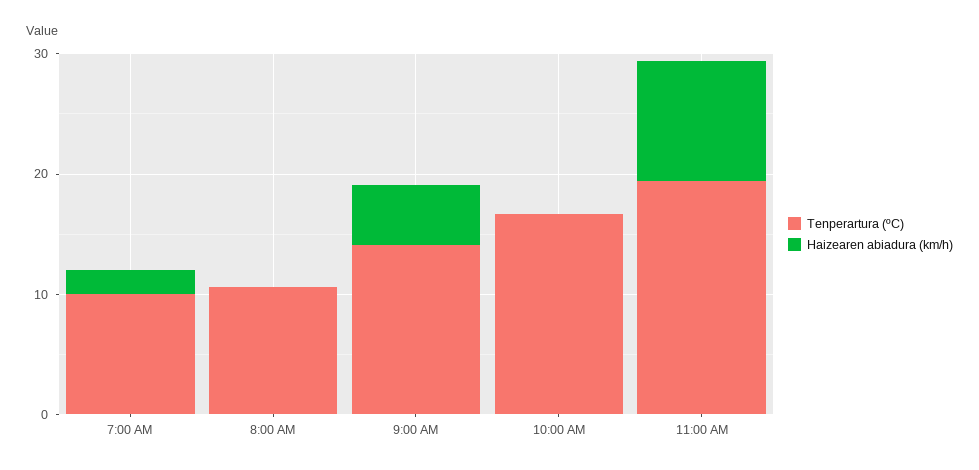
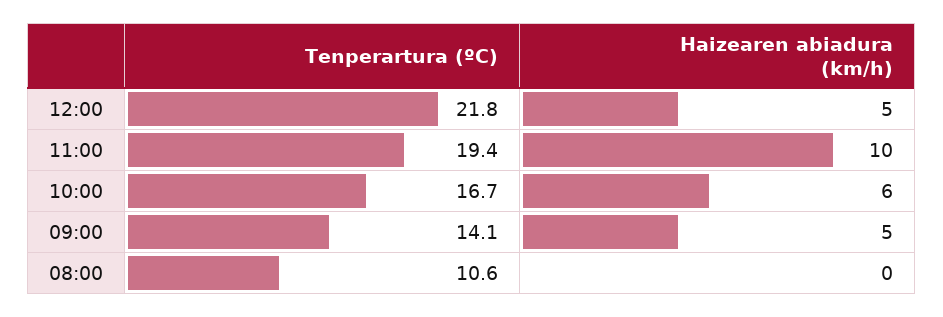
Tenperartura (ºC), 7:00 AM: 10 -> none
Haizearen abiadura (km/h), 7:00 AM: 2 -> none
Haizearen abiadura (km/h), 10:00 AM: 0 -> 6
Tenperartura (ºC), 12:00: none -> 21.8
Haizearen abiadura (km/h), 12:00: none -> 5

